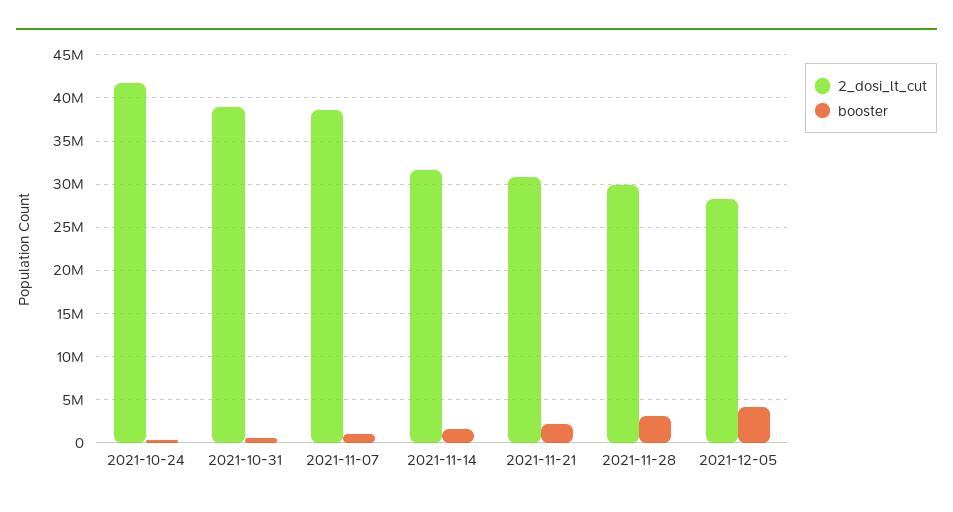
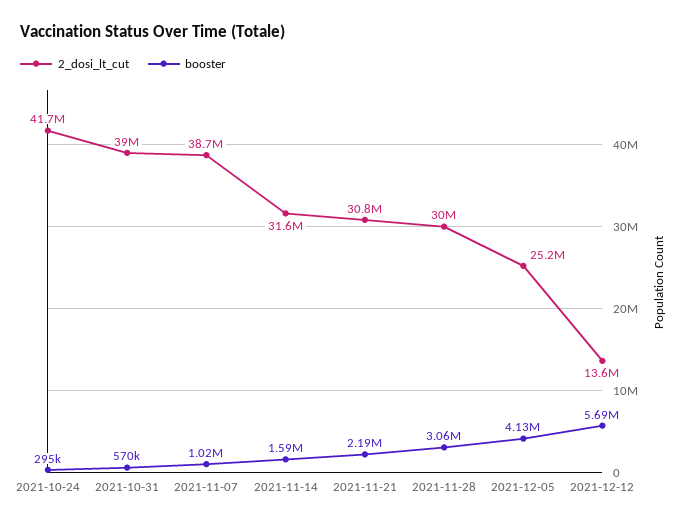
2_dosi_lt_cut, 2021-12-05: 28000000 -> 25200000
2_dosi_lt_cut, 2021-12-12: none -> 13600000
booster, 2021-12-12: none -> 5690000

